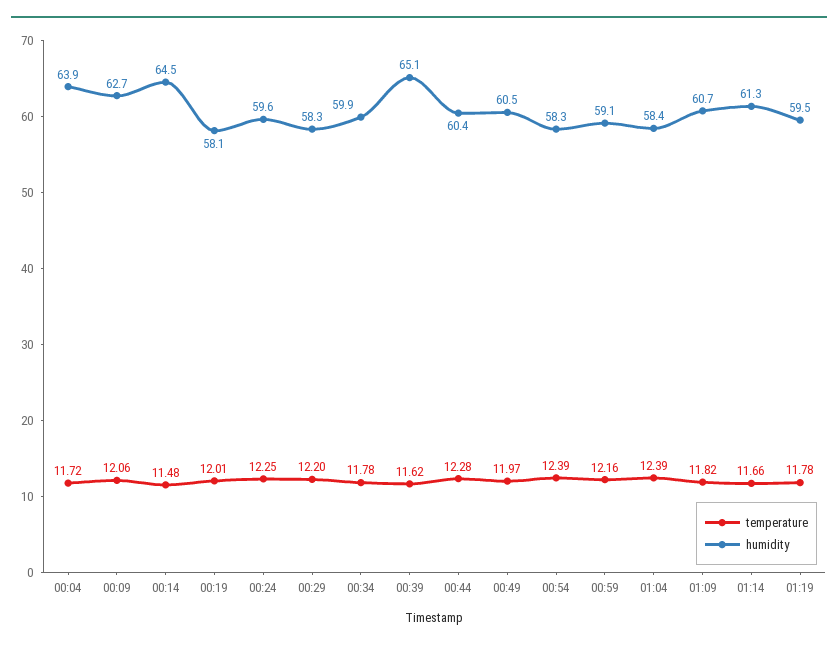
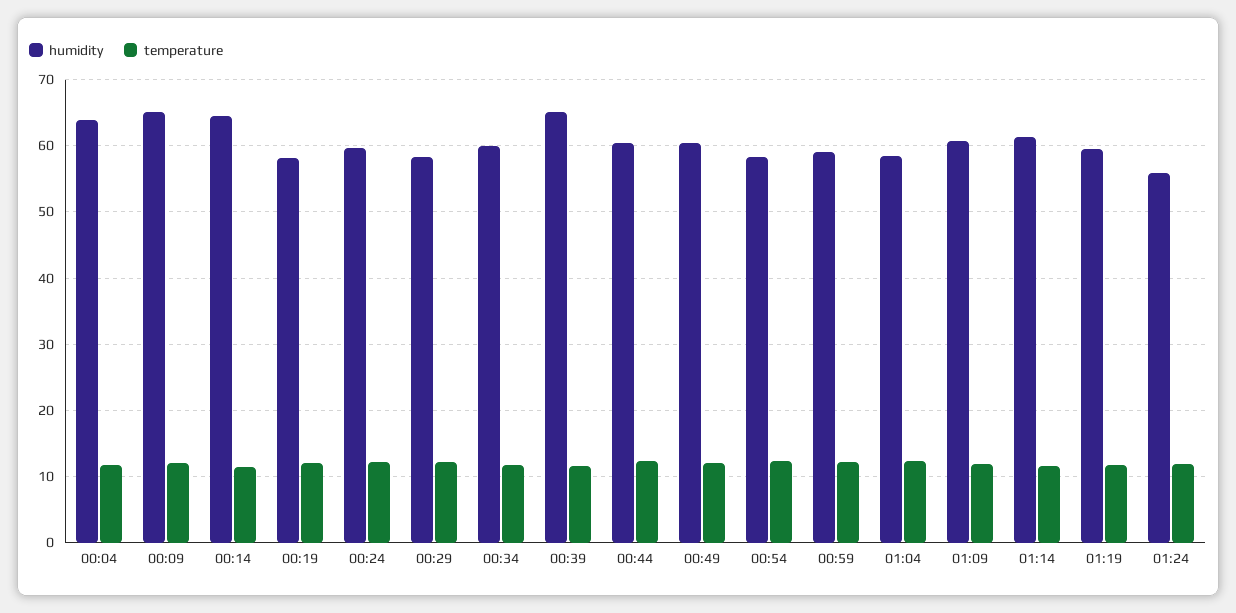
humidity, 00:09: 62.7 -> 65
humidity, 01:24: none -> 56
temperature, 01:24: none -> 12

